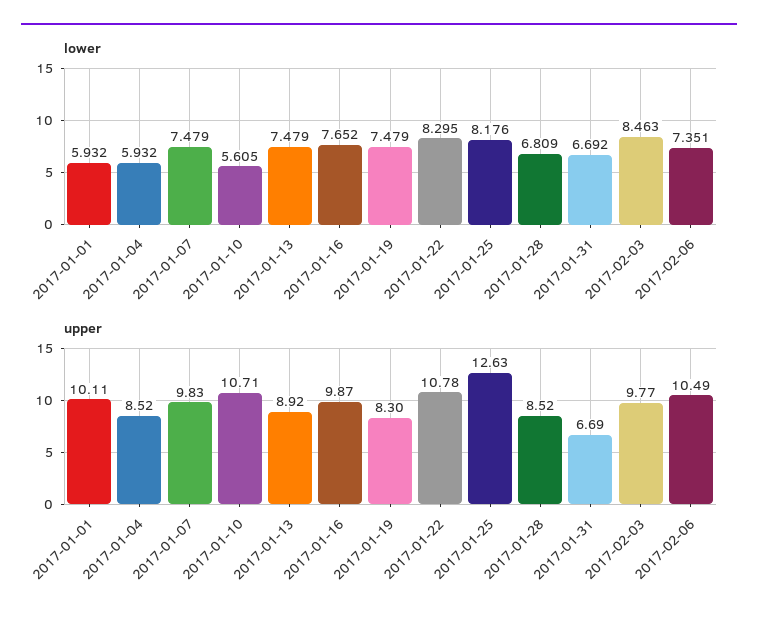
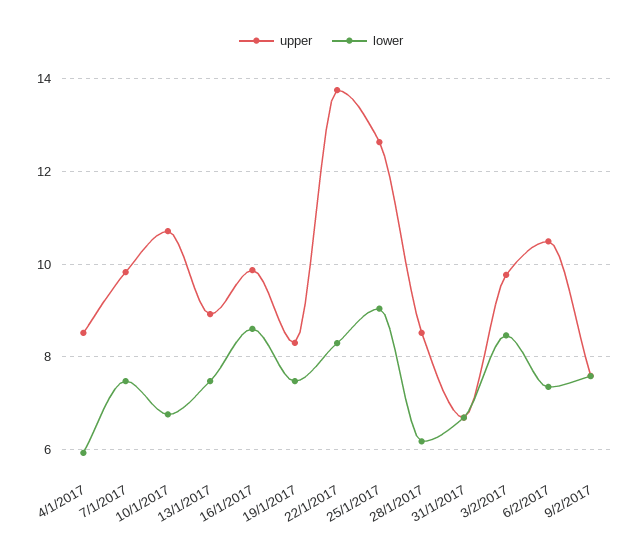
lower, 2017-01-01: 5.932 -> none
lower, 2017-01-10: 5.605 -> 6.8
lower, 2017-01-16: 7.652 -> 8.6
lower, 2017-01-25: 8.176 -> 9
lower, 2017-01-28: 6.809 -> 6.2
upper, 2017-01-01: 10.11 -> none
upper, 2017-01-22: 10.78 -> 13.8
upper, 9/2/2017: none -> 7.6
lower, 9/2/2017: none -> 7.6

